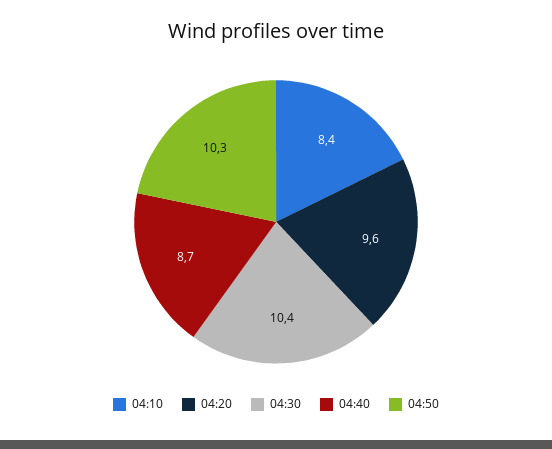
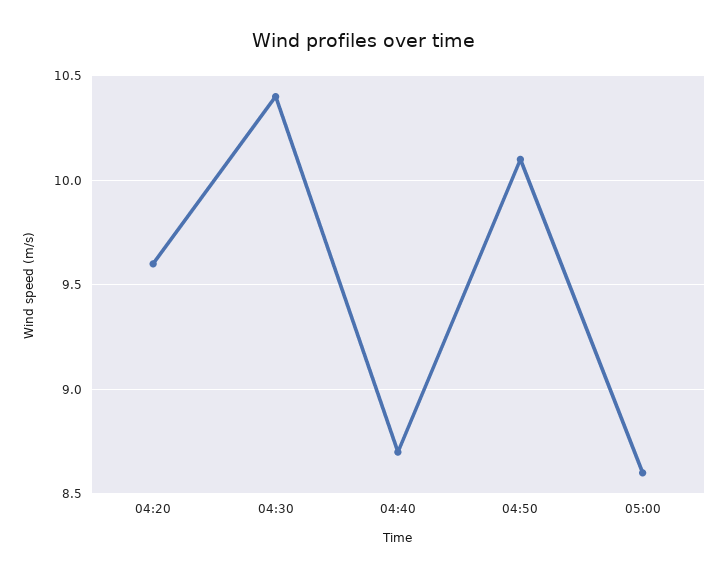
04:10: 8.4 -> none
04:50: 10.3 -> 10.1
05:00: none -> 8.6

